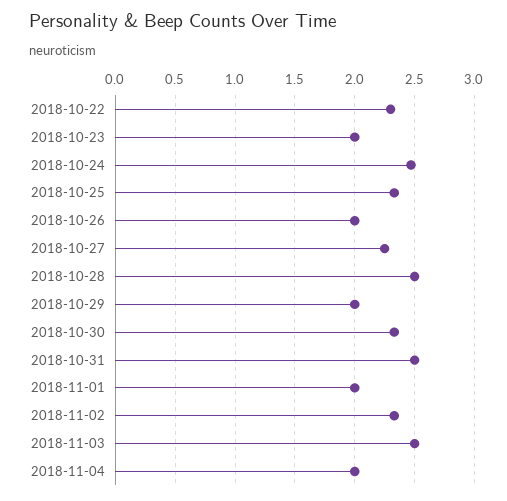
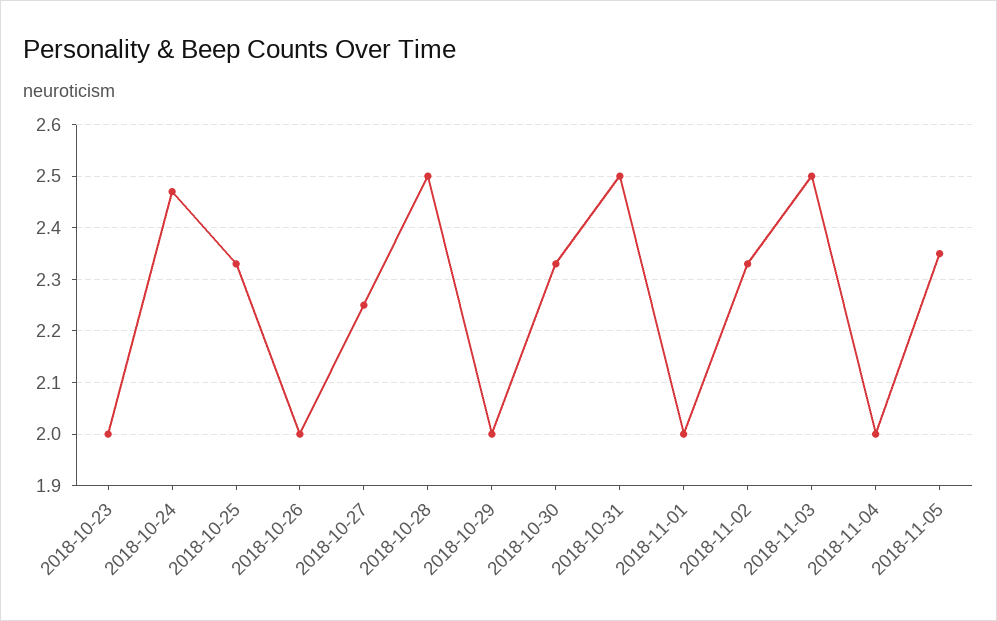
2018-10-22: 2.3 -> none
2018-11-05: none -> 2.35

